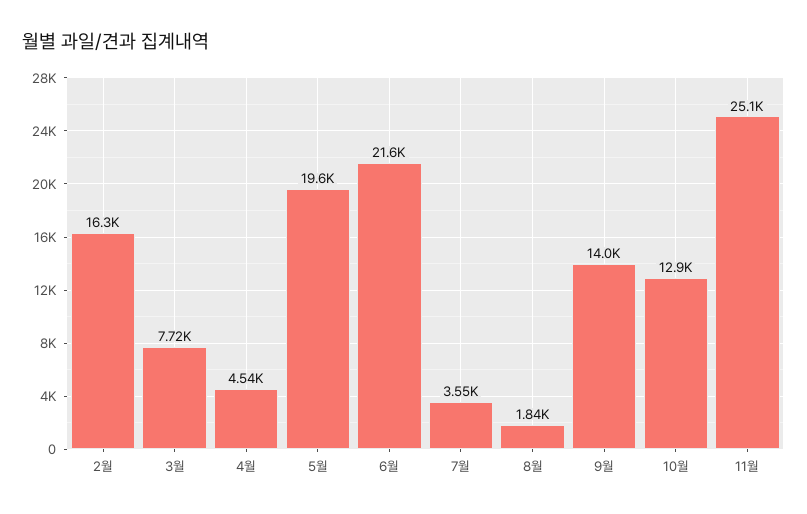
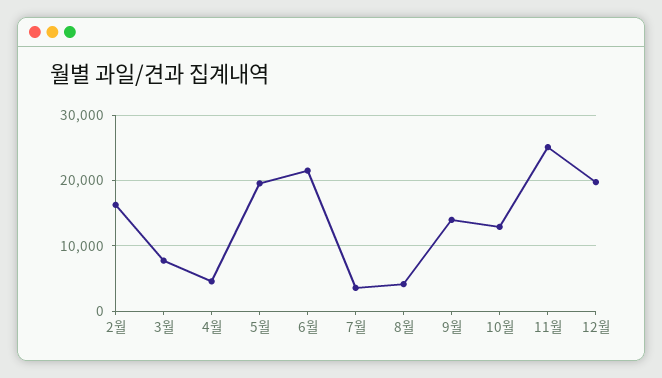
8월: 1840 -> 4000
12월: none -> 20000

